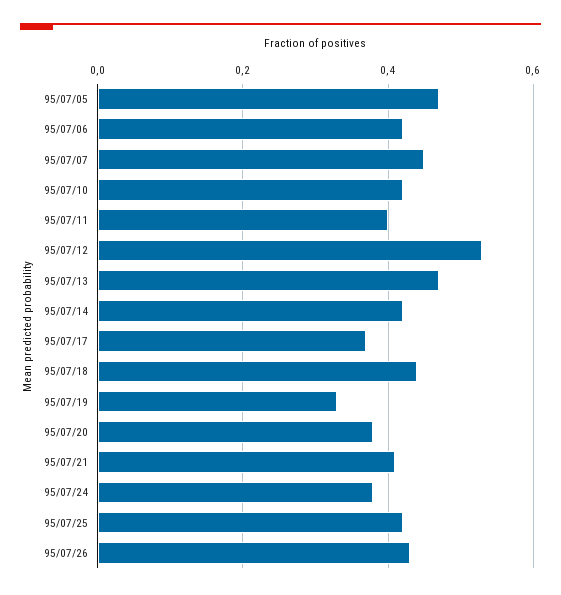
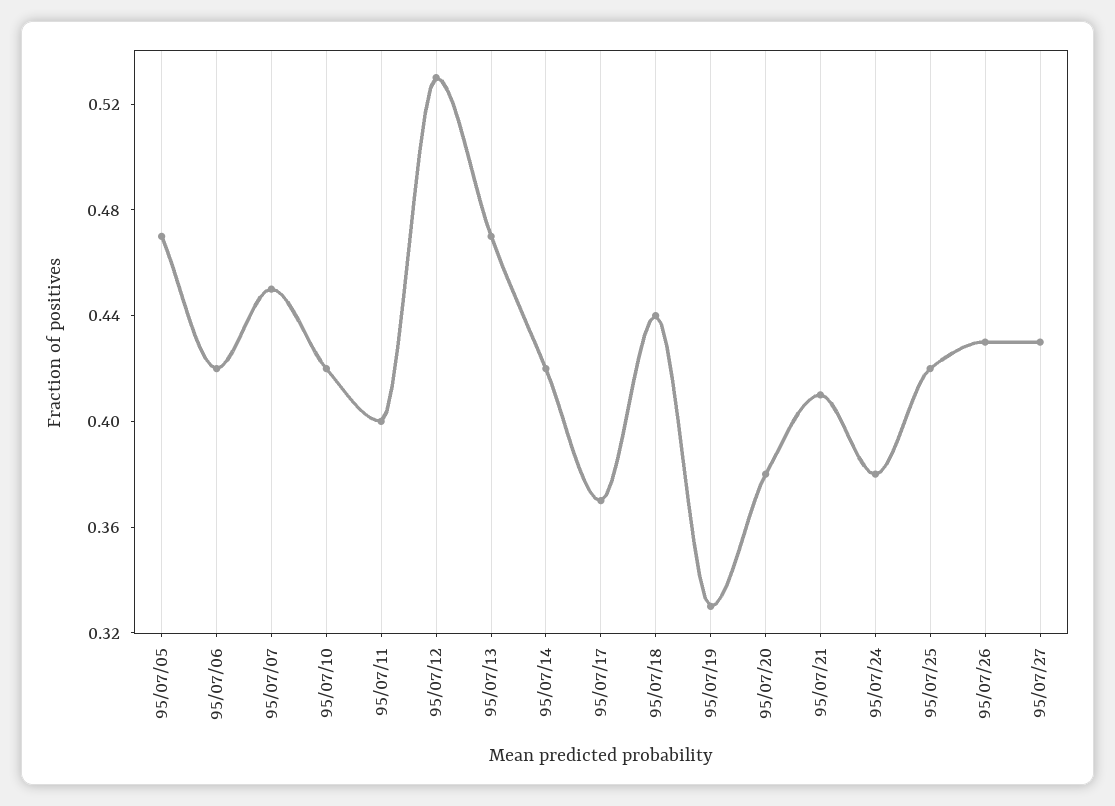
95/07/27: none -> 0.43

